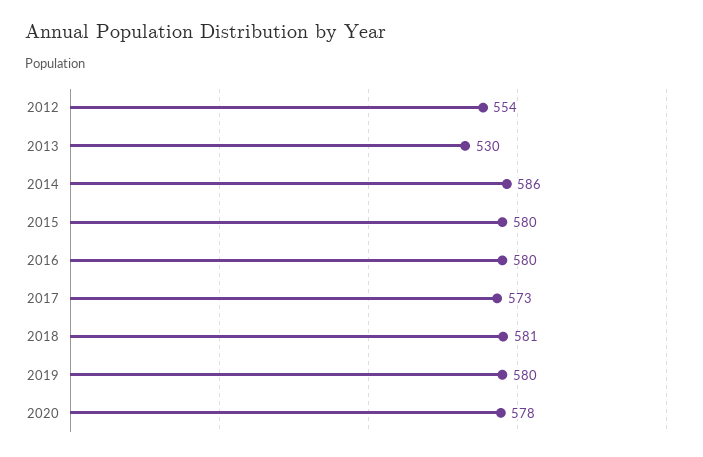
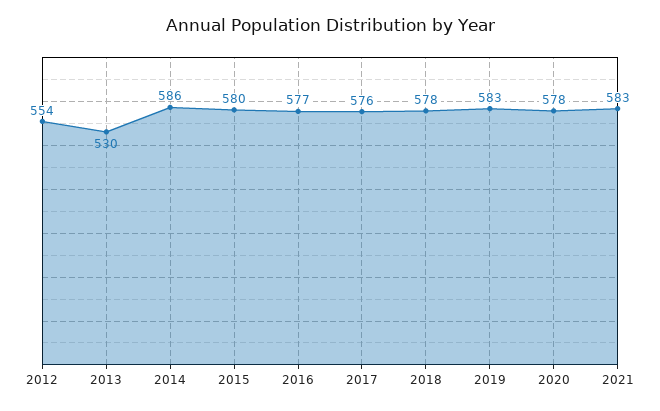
2016: 580 -> 577
2017: 573 -> 576
2018: 581 -> 578
2019: 580 -> 583
2021: none -> 583

